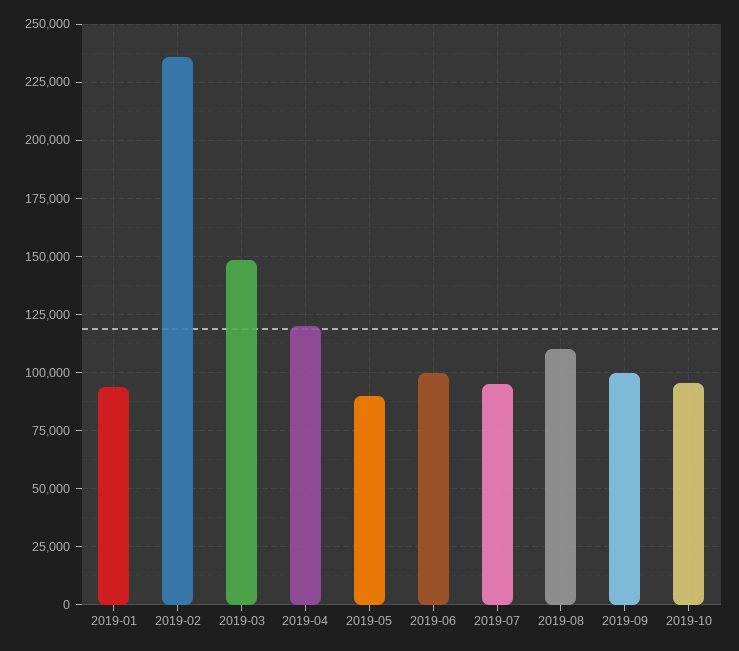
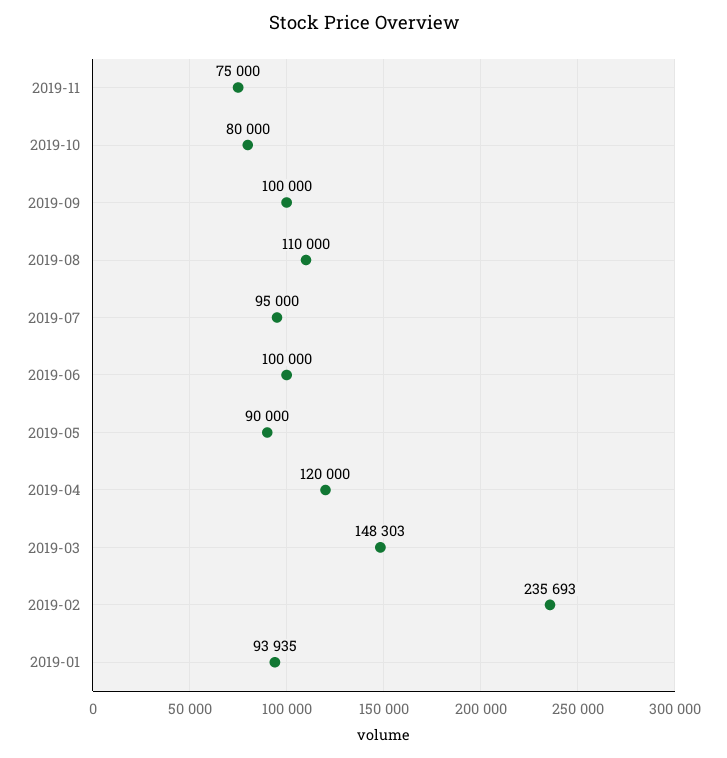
2019-10: 95000 -> 80000
2019-11: none -> 75000

